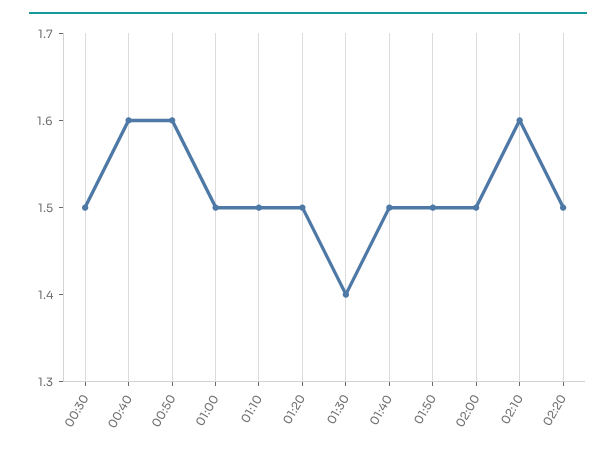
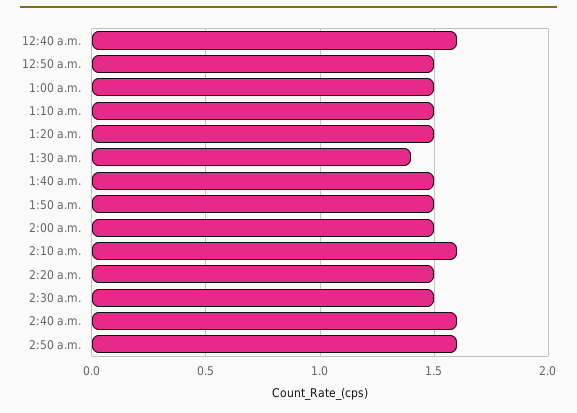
00:30: 1.5 -> none
00:50: 1.6 -> 1.5
2:30 a.m.: none -> 1.5
2:40 a.m.: none -> 1.6
2:50 a.m.: none -> 1.6

